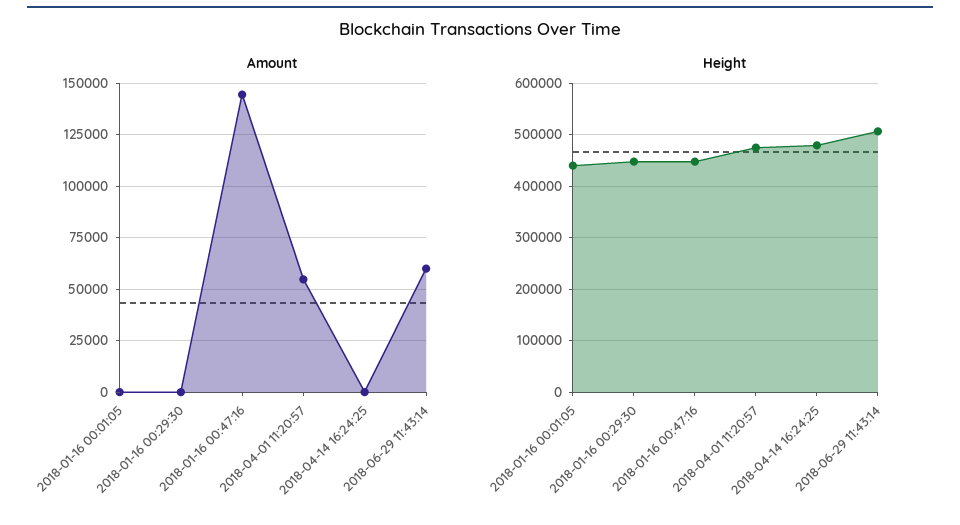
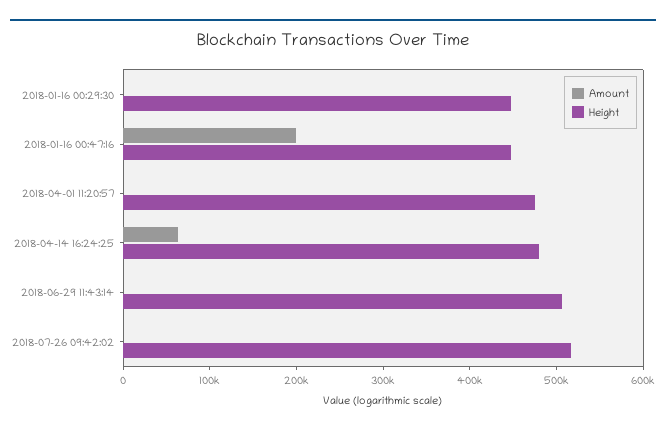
Amount, 2018-01-16 00:01:05: 0 -> none
Amount, 2018-01-16 00:47:16: 145000 -> 200000
Amount, 2018-04-01 11:20:57: 55000 -> 0
Amount, 2018-04-14 16:24:25: 0 -> 60000
Amount, 2018-06-29 11:43:14: 60000 -> 0
Height, 2018-01-16 00:01:05: 440000 -> none
Amount, 2018-07-26 09:42:02: none -> 0
Height, 2018-07-26 09:42:02: none -> 520000

